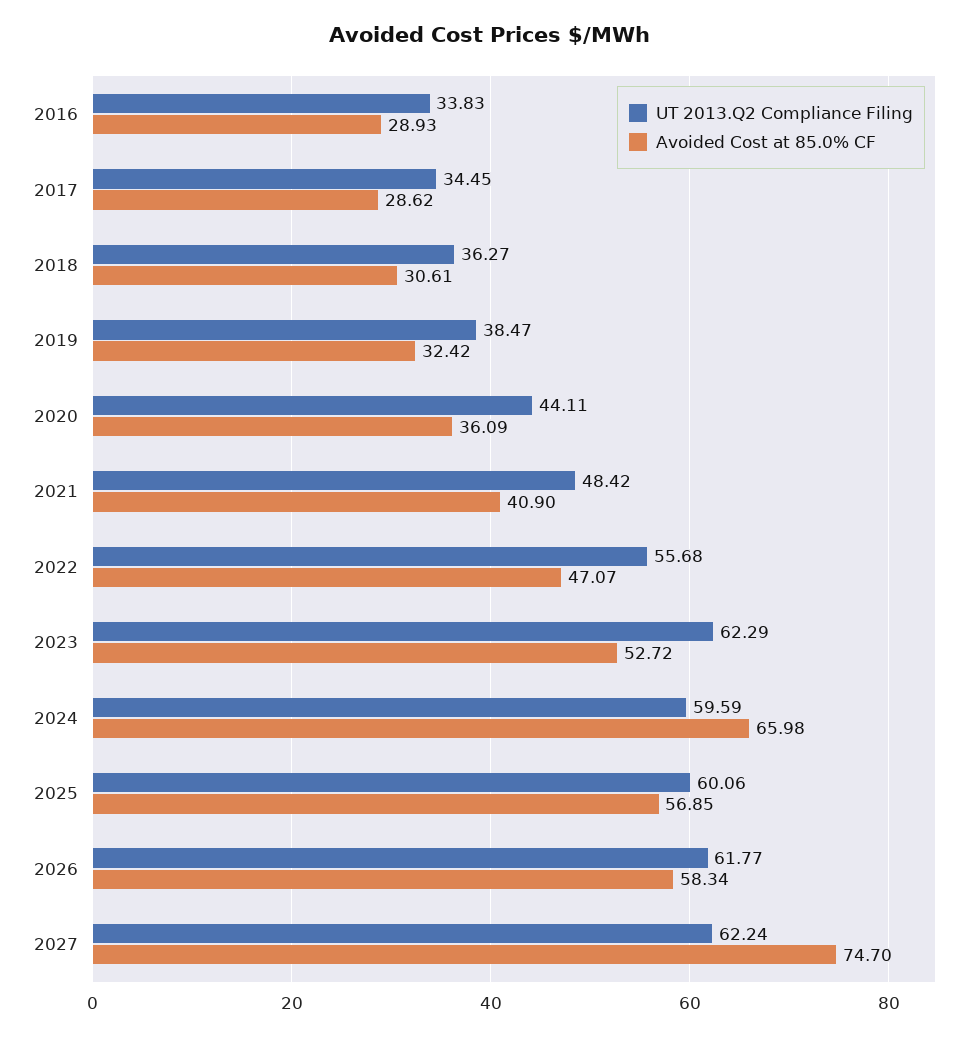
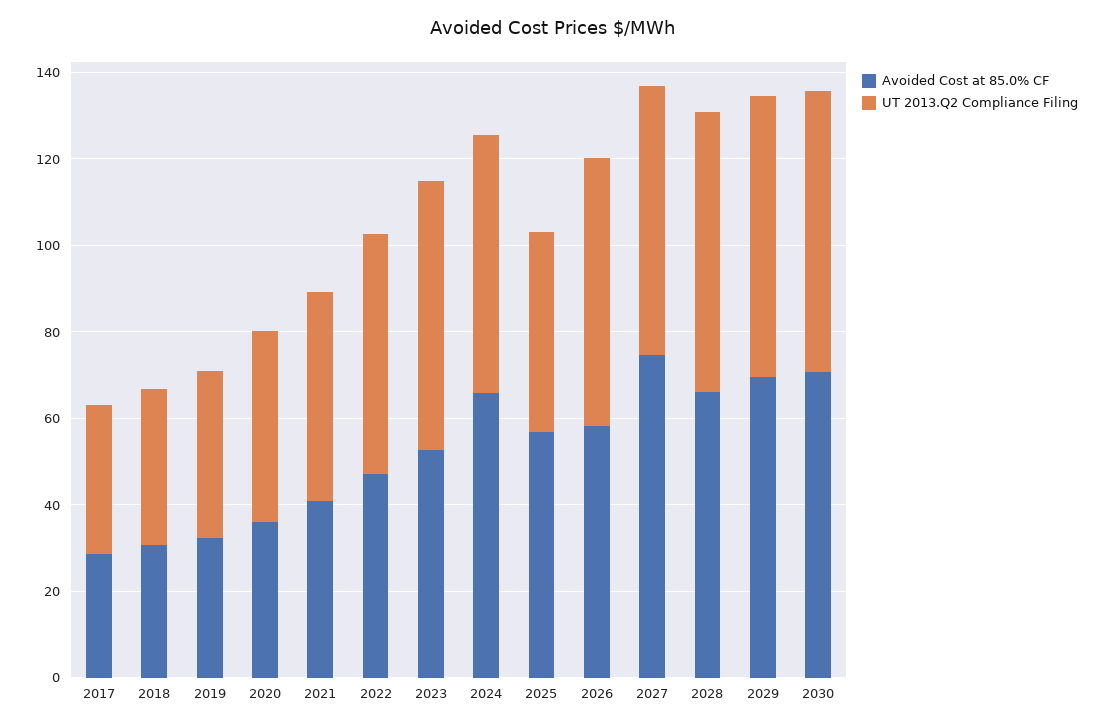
UT 2013.Q2 Compliance Filing, 2016: 33.83 -> none
Avoided Cost at 85.0% CF, 2016: 28.93 -> none
UT 2013.Q2 Compliance Filing, 2025: 60.06 -> 45
Avoided Cost at 85.0% CF, 2028: none -> 65
UT 2013.Q2 Compliance Filing, 2028: none -> 65
Avoided Cost at 85.0% CF, 2029: none -> 70
UT 2013.Q2 Compliance Filing, 2029: none -> 65
Avoided Cost at 85.0% CF, 2030: none -> 70
UT 2013.Q2 Compliance Filing, 2030: none -> 65

